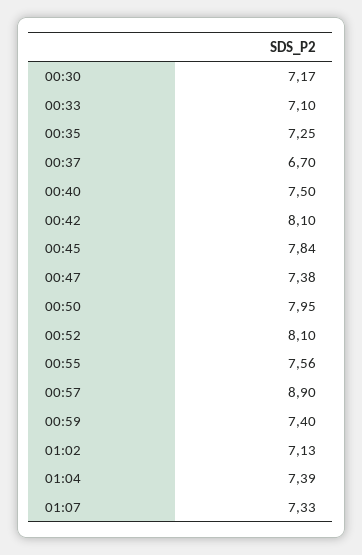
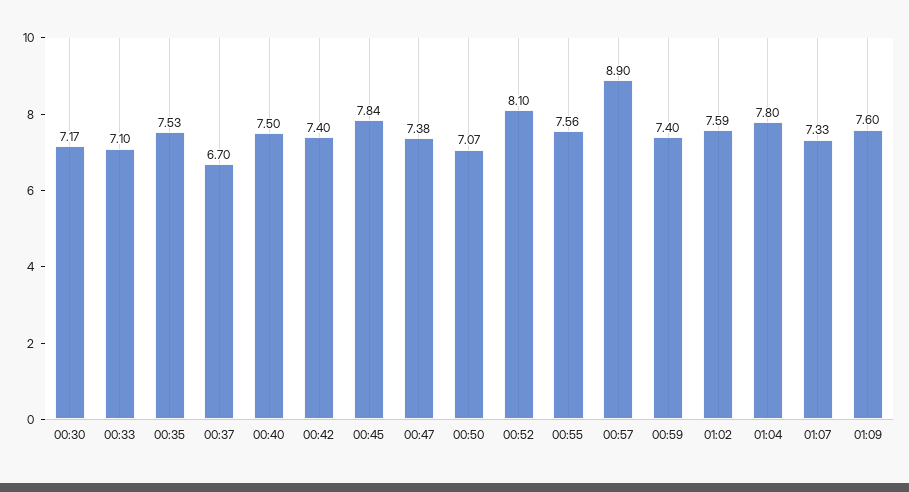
00:35: 7.25 -> 7.53
00:42: 8.1 -> 7.4
00:50: 7.95 -> 7.07
01:02: 7.13 -> 7.59
01:04: 7.39 -> 7.8
01:09: none -> 7.6

